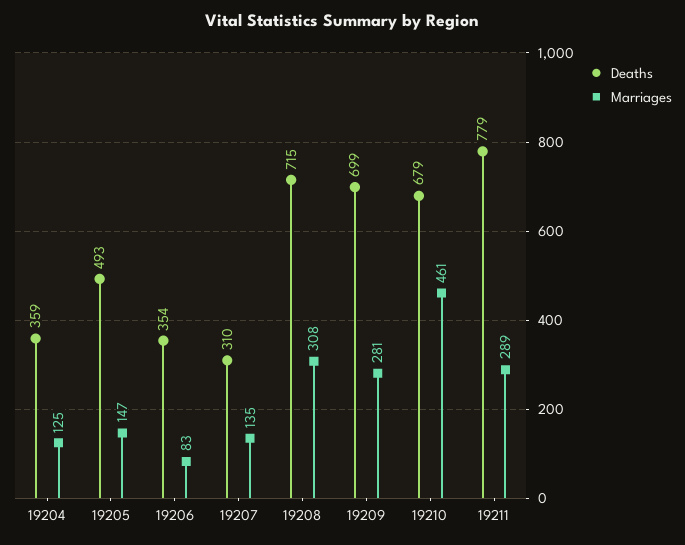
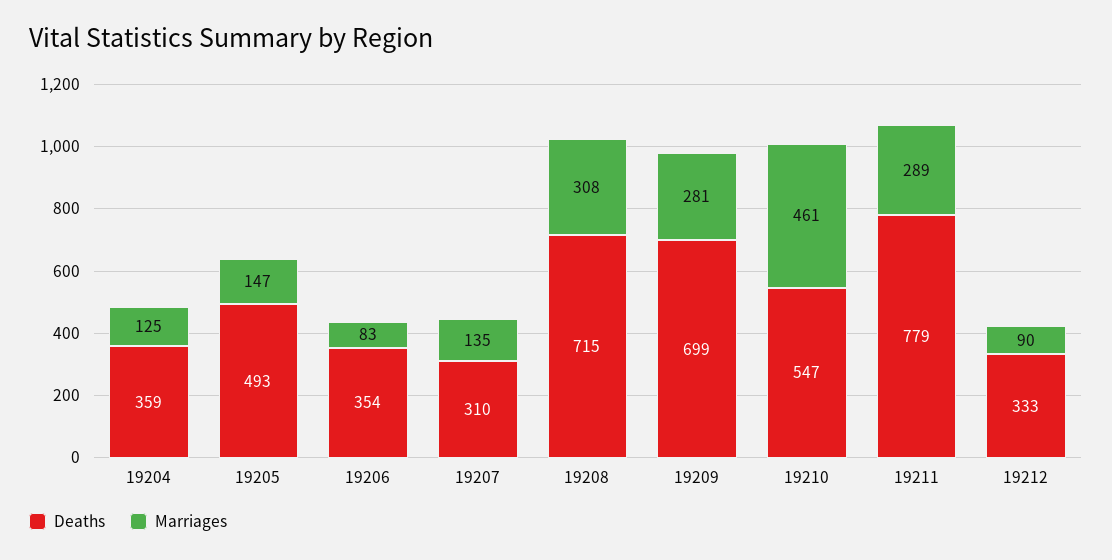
Deaths, 19210: 679 -> 547
Deaths, 19212: none -> 333
Marriages, 19212: none -> 90

